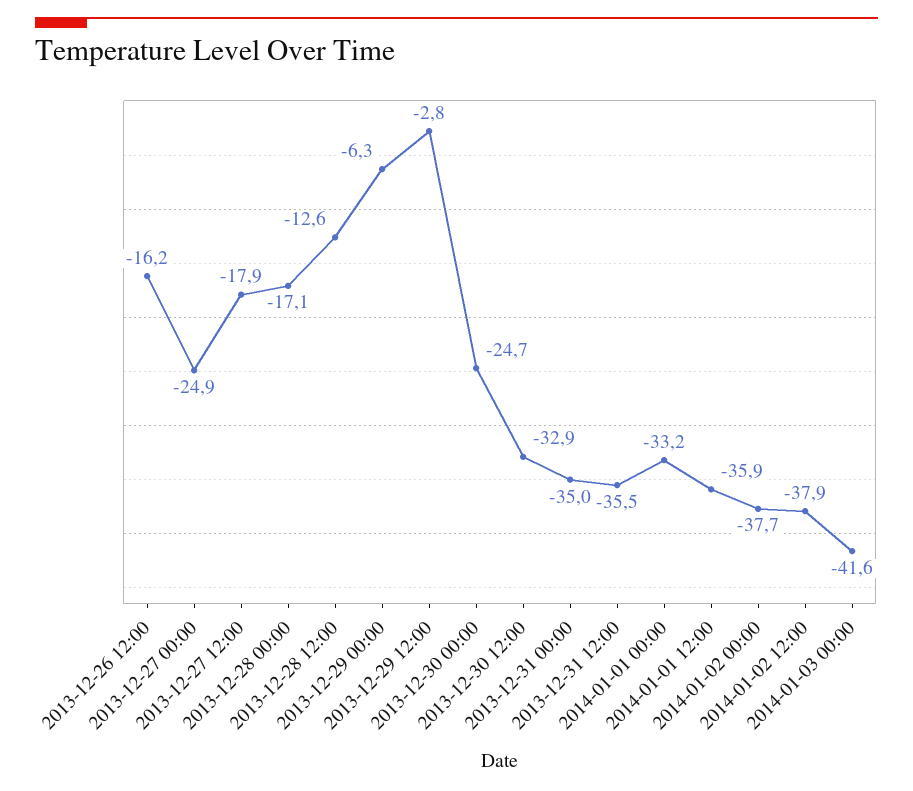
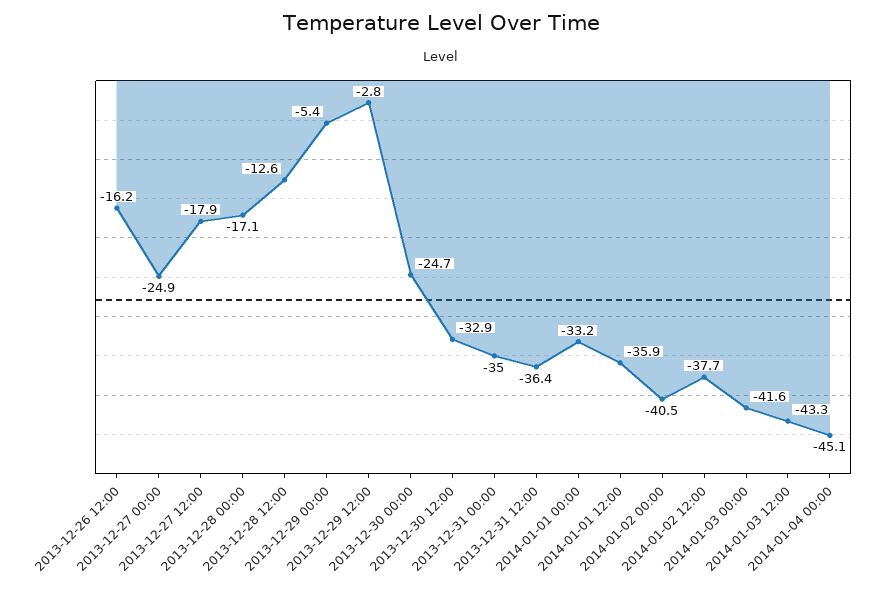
2013-12-29 00:00: -6.3 -> -5.4
2013-12-31 12:00: -35.5 -> -36.4
2014-01-02 00:00: -37.7 -> -40.5
2014-01-02 12:00: -37.9 -> -37.7
2014-01-03 12:00: none -> -43.3
2014-01-04 00:00: none -> -45.1

